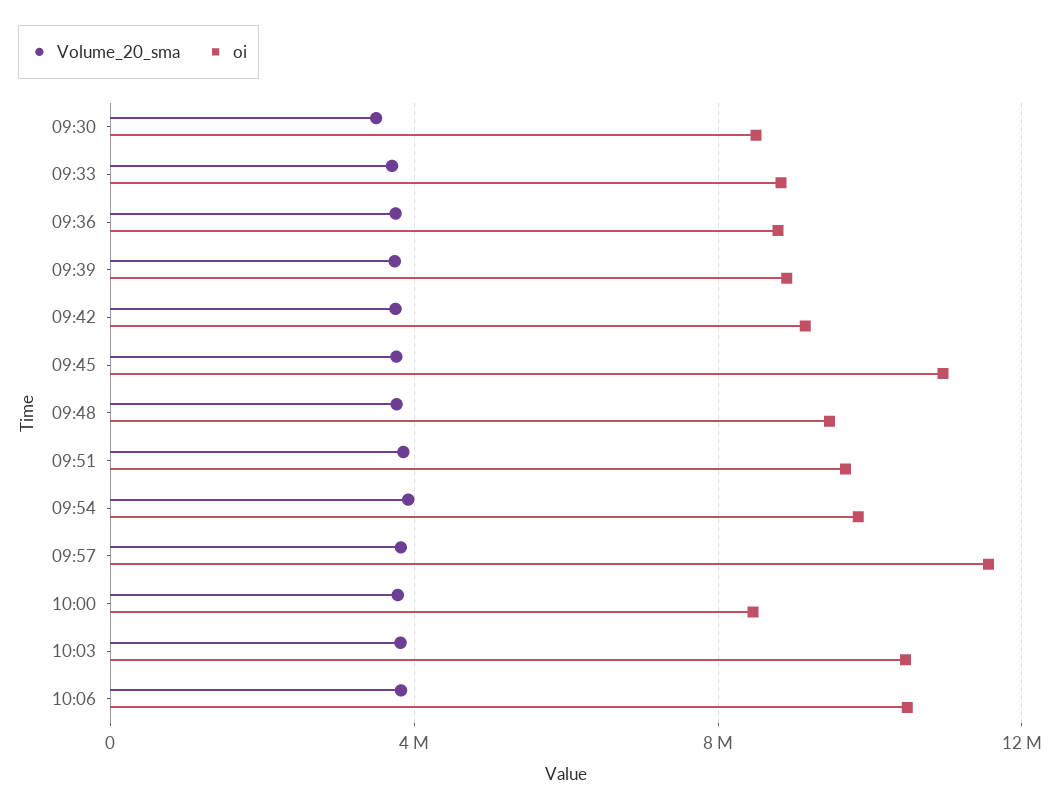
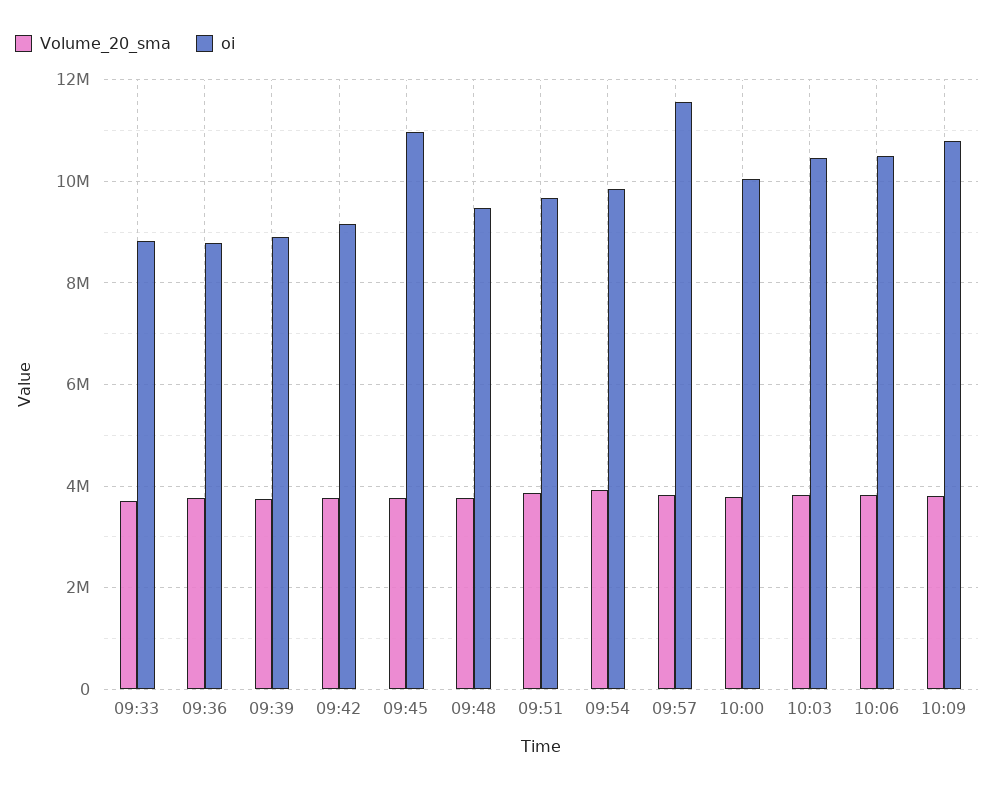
Volume_20_sma, 09:30: 3500000 -> none
oi, 09:30: 8500000 -> none
oi, 10:00: 8500000 -> 10000000
Volume_20_sma, 10:09: none -> 3800000
oi, 10:09: none -> 10800000

